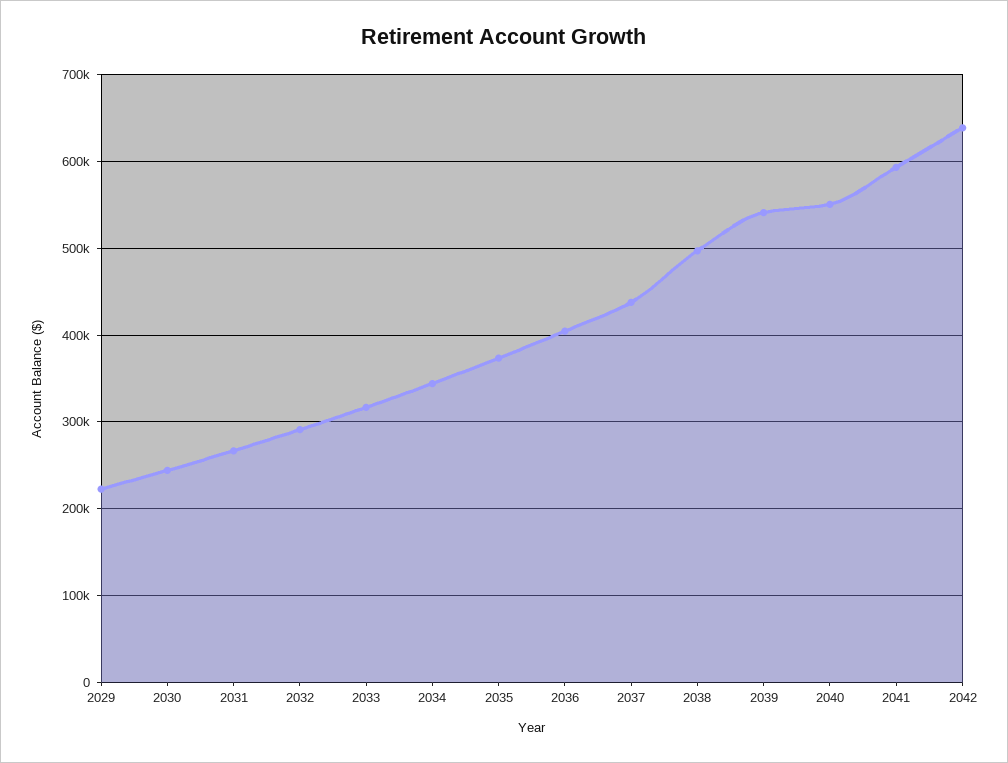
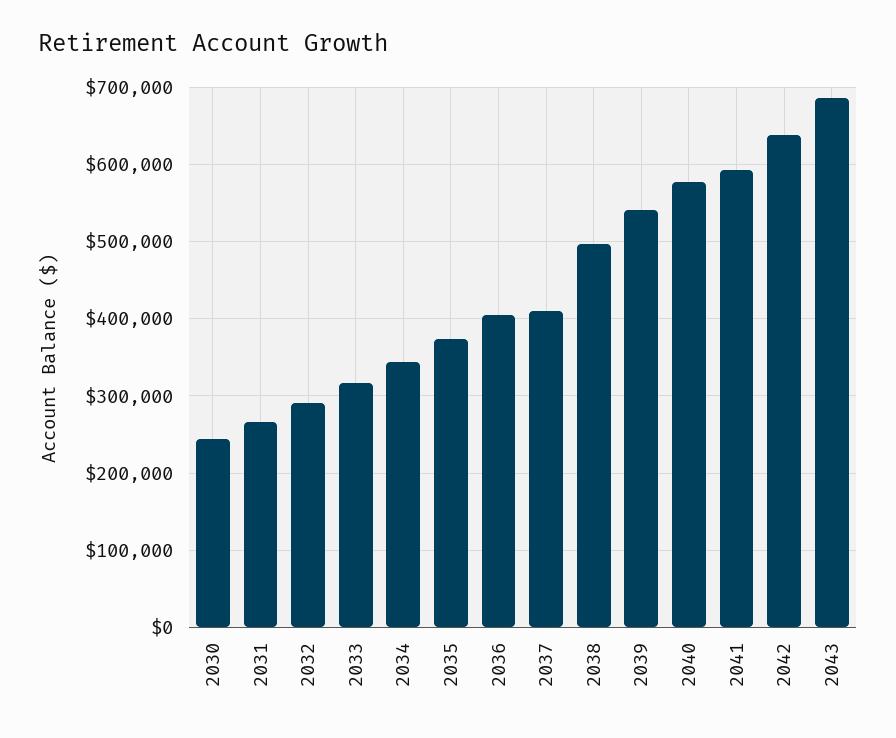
2029: 220000 -> none
2037: 440000 -> 410000
2040: 550000 -> 580000
2043: none -> 690000

